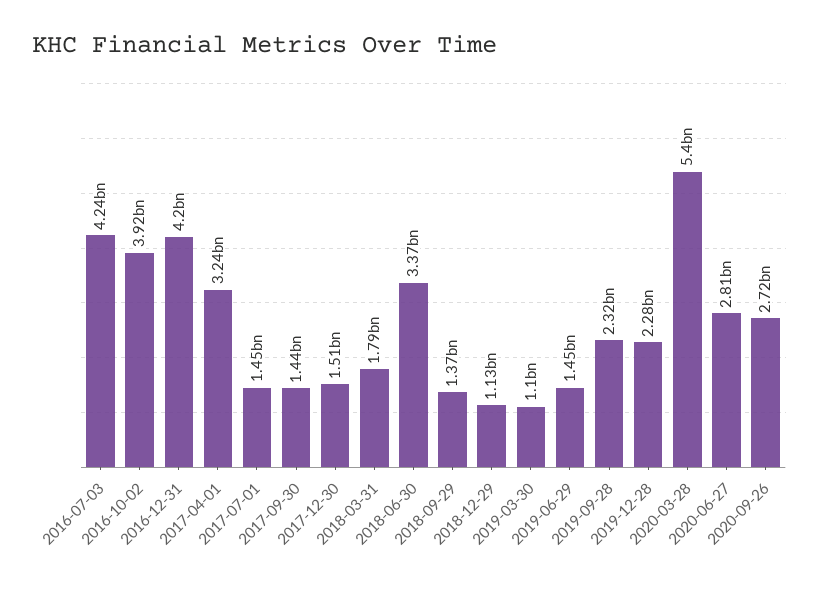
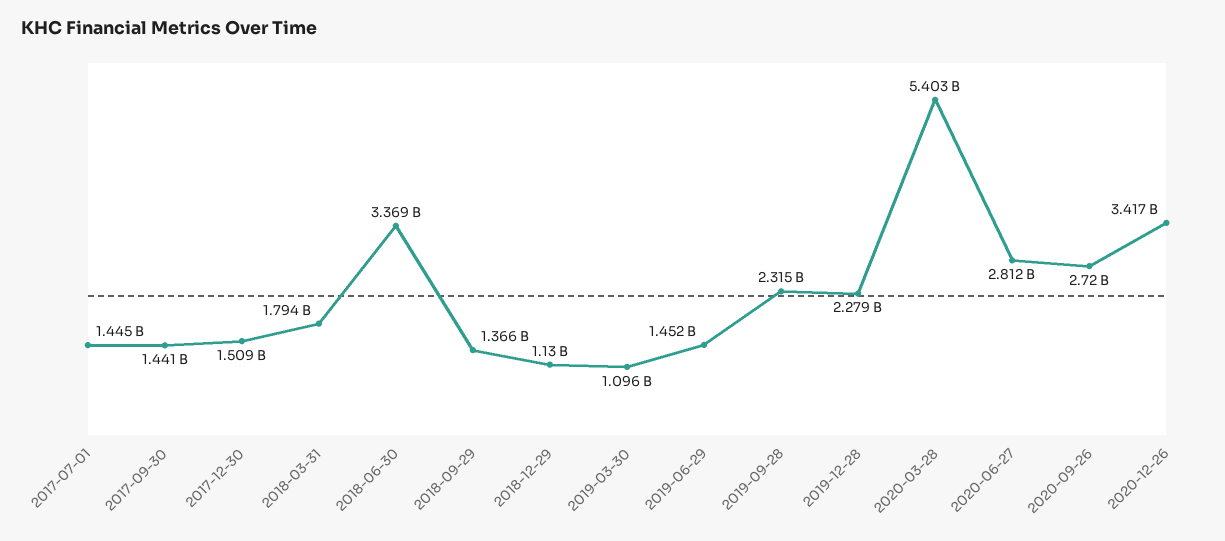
2016-07-03: 4240000000 -> none
2016-10-02: 3920000000 -> none
2016-12-31: 4200000000 -> none
2017-04-01: 3240000000 -> none
2020-12-26: none -> 3417000000

